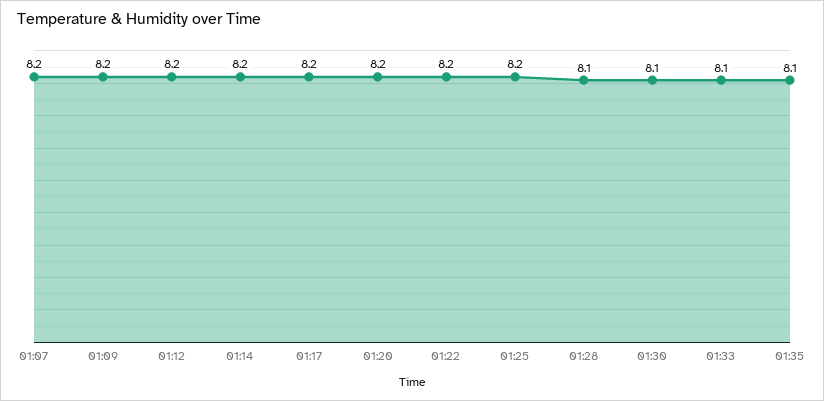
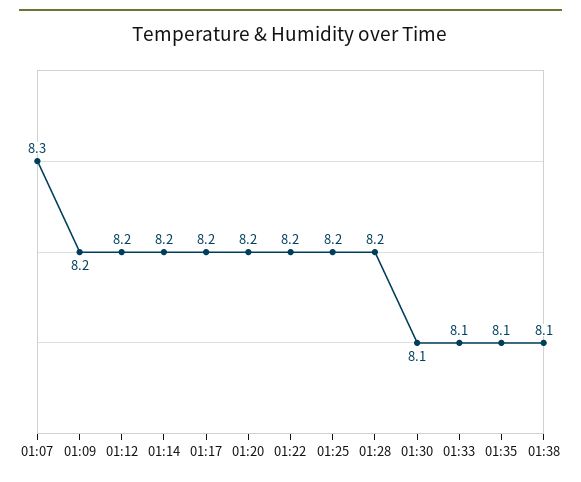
01:07: 8.2 -> 8.3
01:28: 8.1 -> 8.2
01:38: none -> 8.1

